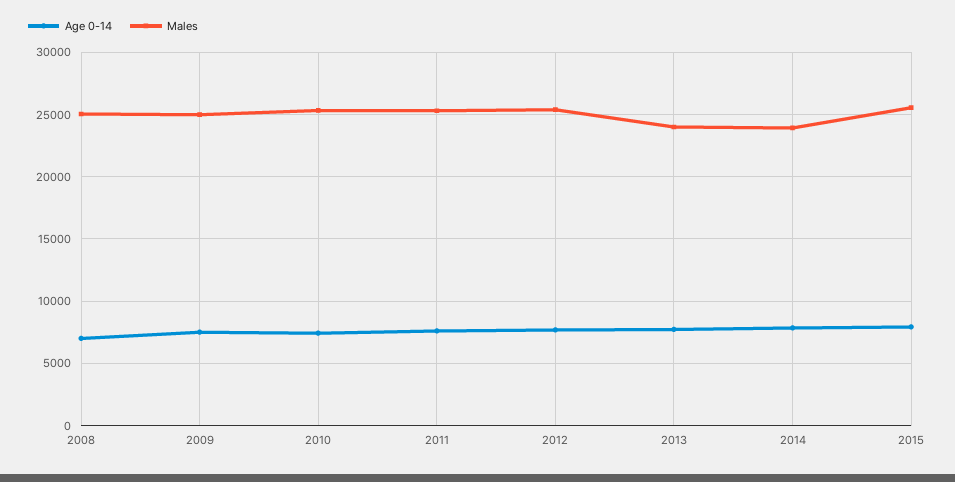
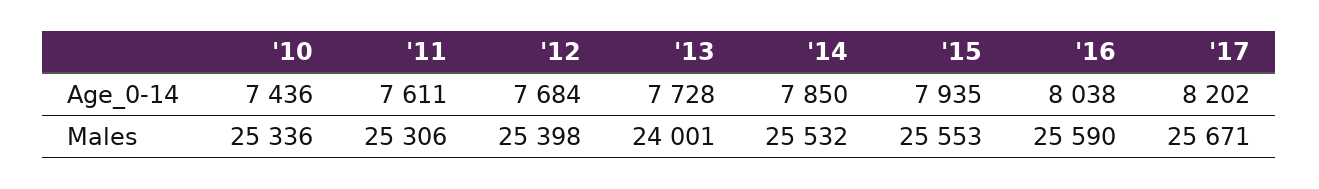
Age 0-14, 2008: 7000 -> none
Males, 2008: 25000 -> none
Age 0-14, 2009: 7500 -> none
Males, 2009: 25000 -> none
Males, 2014: 24000 -> 25532
Age 0-14, '16: none -> 8038
Age 0-14, '17: none -> 8202
Males, '16: none -> 25590
Males, '17: none -> 25671

